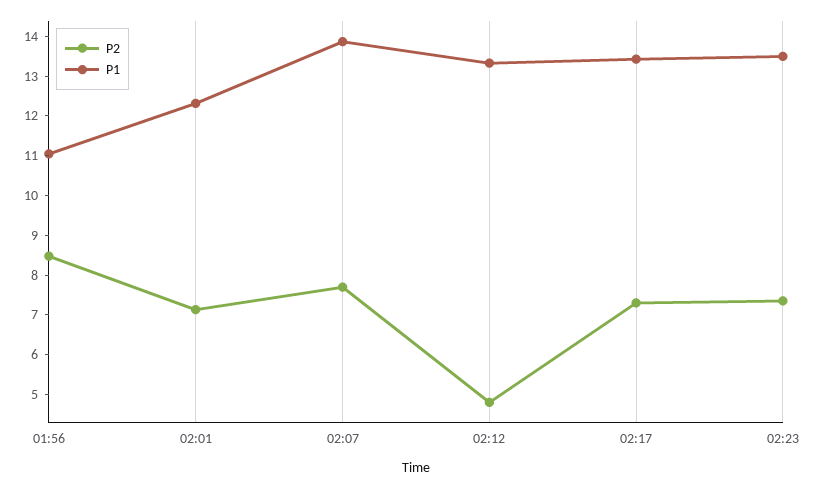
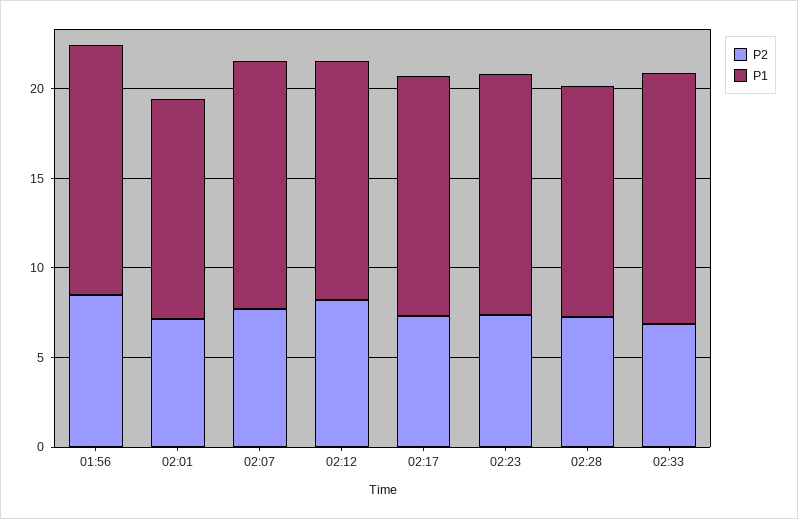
P1, 01:56: 11 -> 14
P2, 02:12: 4.75 -> 8
P2, 02:28: none -> 7
P1, 02:28: none -> 13
P2, 02:33: none -> 7
P1, 02:33: none -> 14

